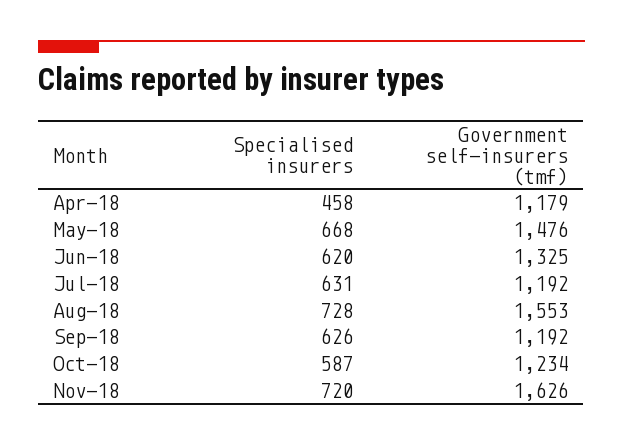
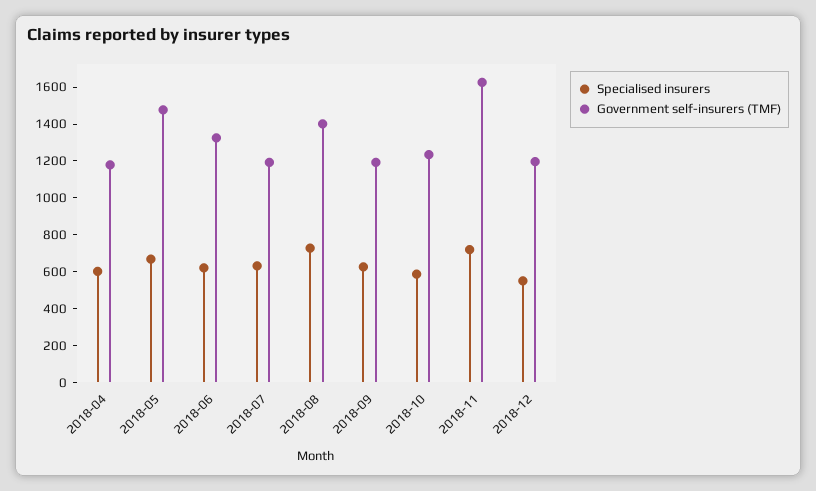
Specialised insurers, Apr-18: 458 -> 600
Government self-insurers (tmf), Aug-18: 1553 -> 1400
Specialised insurers, 2018-12: none -> 550
Government self-insurers (tmf), 2018-12: none -> 1200

